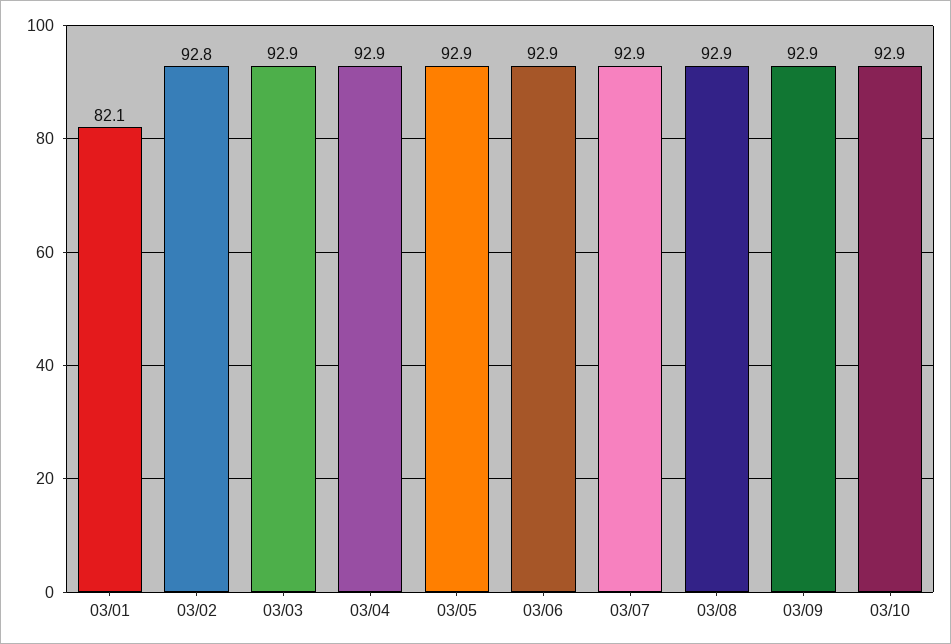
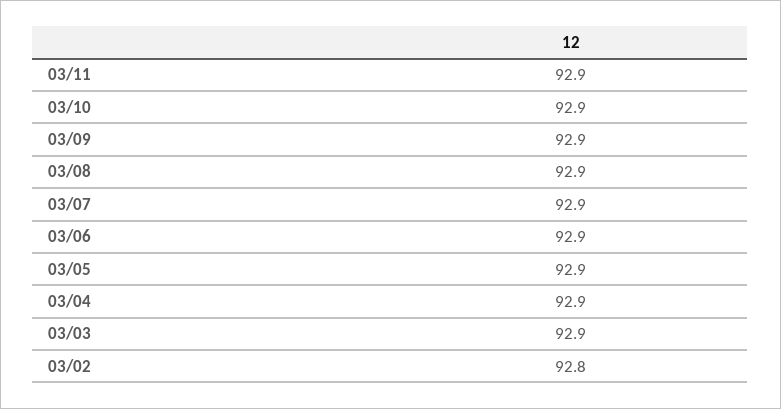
03/01: 82.1 -> none
03/11: none -> 92.9

